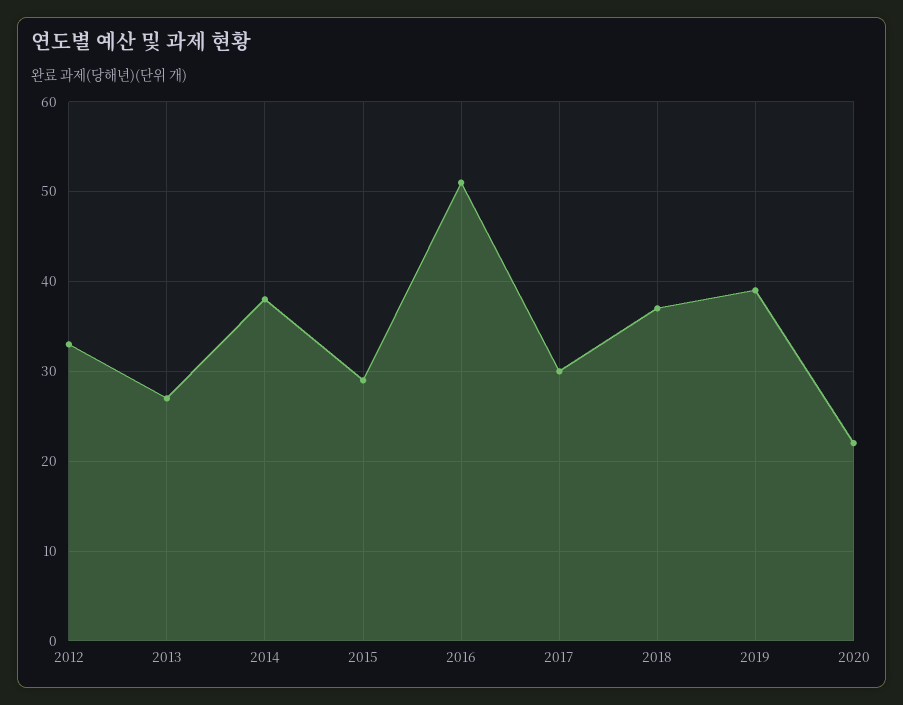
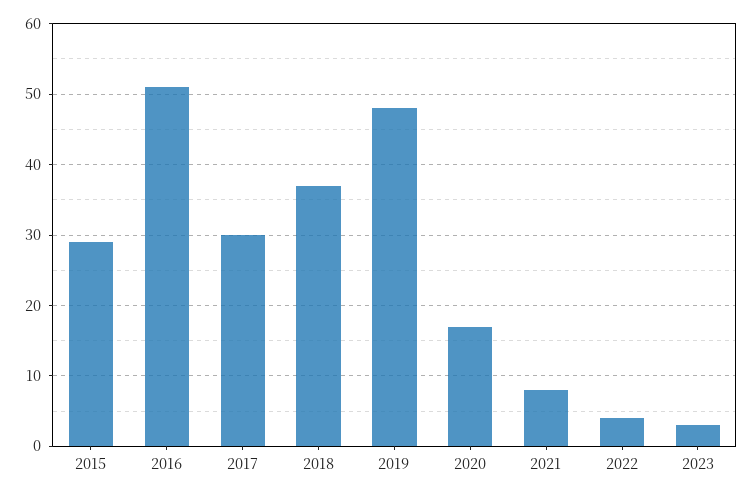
2012: 33 -> none
2013: 27 -> none
2014: 38 -> none
2019: 39 -> 48
2020: 22 -> 17
2021: none -> 8
2022: none -> 4
2023: none -> 3

